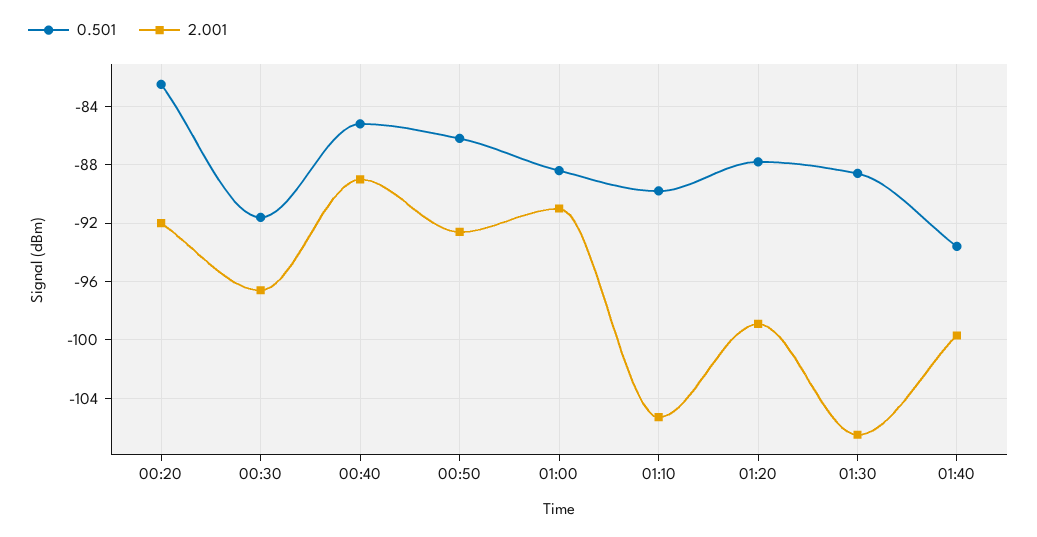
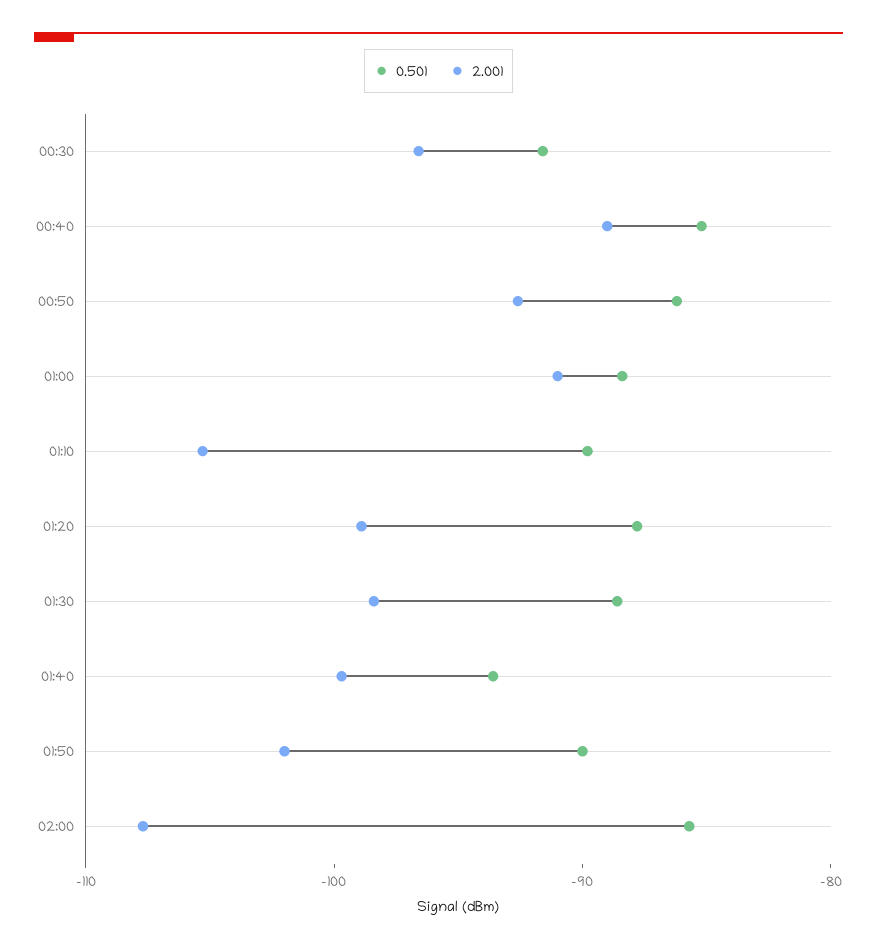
0.501, 00:20: -82.5 -> none
2.001, 00:20: -92 -> none
2.001, 01:30: -106.5 -> -98
0.501, 01:50: none -> -90
2.001, 01:50: none -> -102
0.501, 02:00: none -> -86
2.001, 02:00: none -> -108

